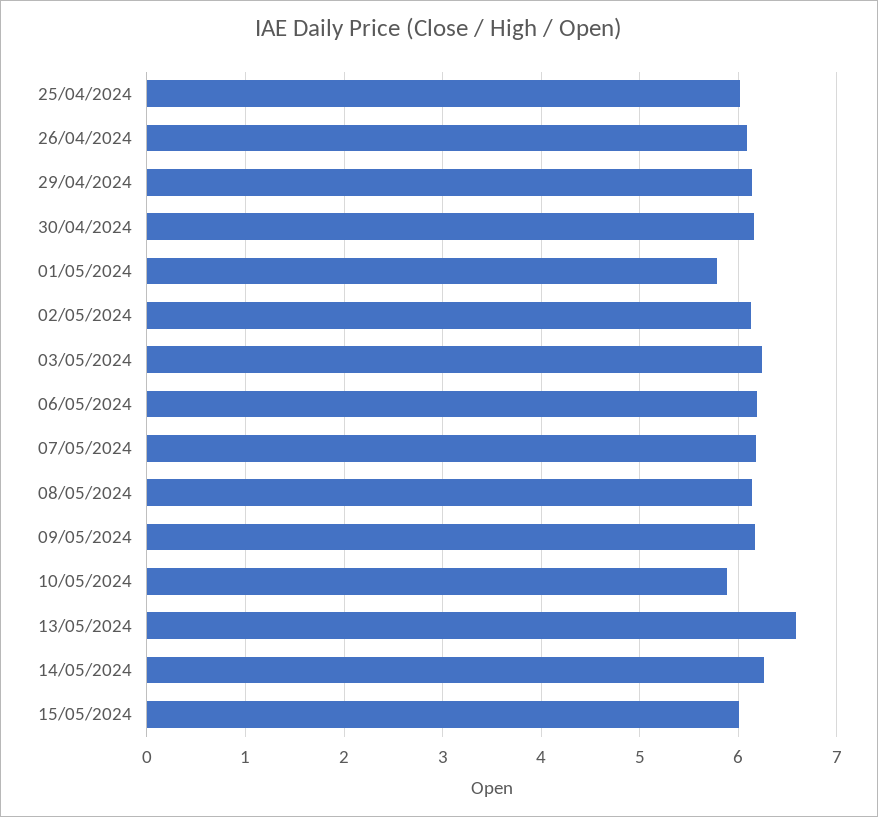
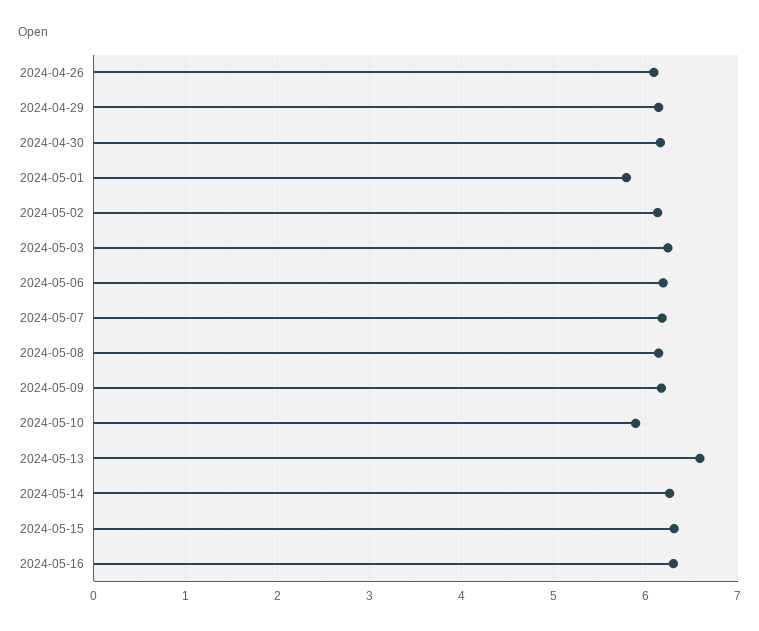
25/04/2024: 6 -> none
15/05/2024: 6 -> 6.3
2024-05-16: none -> 6.3

